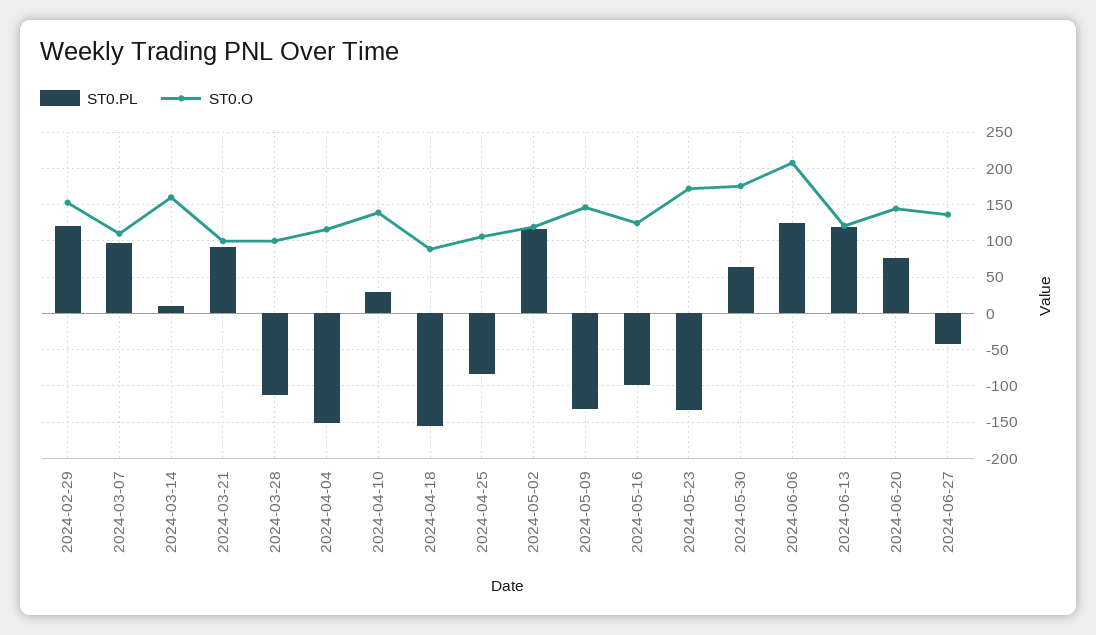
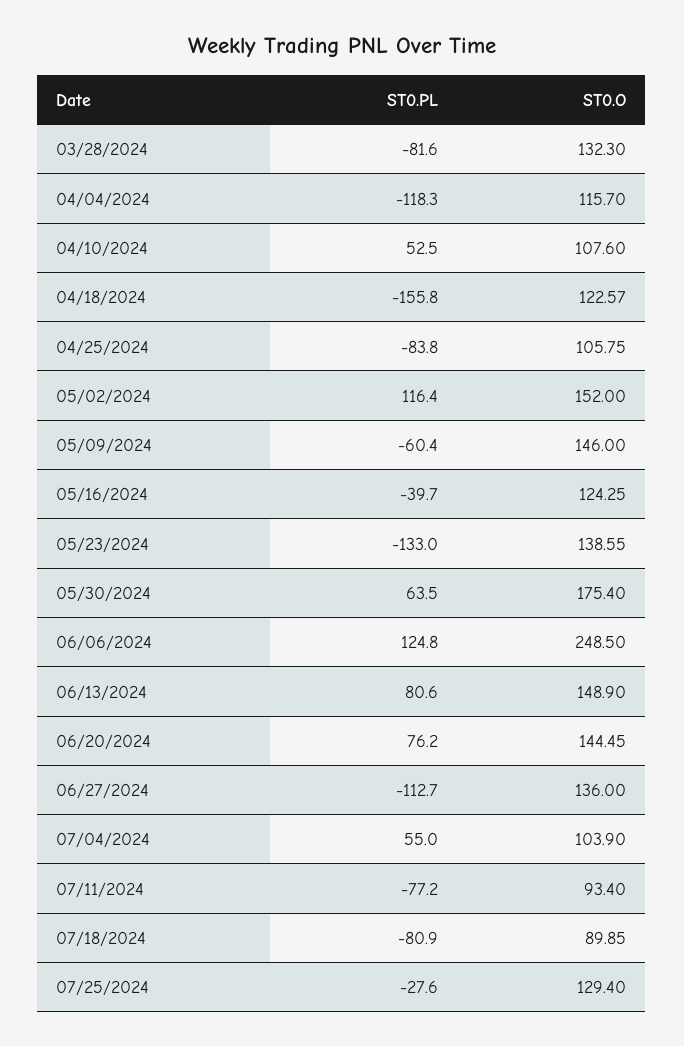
ST0.PL, 2024-02-29: 120 -> none
ST0.O, 2024-02-29: 150 -> none
ST0.PL, 2024-03-07: 100 -> none
ST0.O, 2024-03-07: 110 -> none
ST0.PL, 2024-03-14: 10 -> none
ST0.O, 2024-03-14: 160 -> none
ST0.PL, 2024-03-21: 90 -> none
ST0.O, 2024-03-21: 100 -> none
ST0.PL, 2024-03-28: -110 -> -81.6
ST0.O, 2024-03-28: 100 -> 132.3
ST0.PL, 2024-04-04: -150 -> -118.3
ST0.PL, 2024-04-10: 30 -> 52.5
ST0.O, 2024-04-10: 140 -> 107.6
ST0.O, 2024-04-18: 90 -> 122.57
ST0.O, 2024-05-02: 120 -> 152
ST0.PL, 2024-05-09: -130 -> -60.4
ST0.PL, 2024-05-16: -100 -> -39.7
ST0.O, 2024-05-23: 170 -> 138.55
ST0.O, 2024-06-06: 210 -> 248.5
ST0.PL, 2024-06-13: 120 -> 80.6
ST0.O, 2024-06-13: 120 -> 148.9
ST0.PL, 2024-06-27: -40 -> -112.7
ST0.PL, 07/04/2024: none -> 55
ST0.O, 07/04/2024: none -> 103.9
ST0.PL, 07/11/2024: none -> -77.2
ST0.O, 07/11/2024: none -> 93.4
ST0.PL, 07/18/2024: none -> -80.9
ST0.O, 07/18/2024: none -> 89.85
ST0.PL, 07/25/2024: none -> -27.6
ST0.O, 07/25/2024: none -> 129.4

